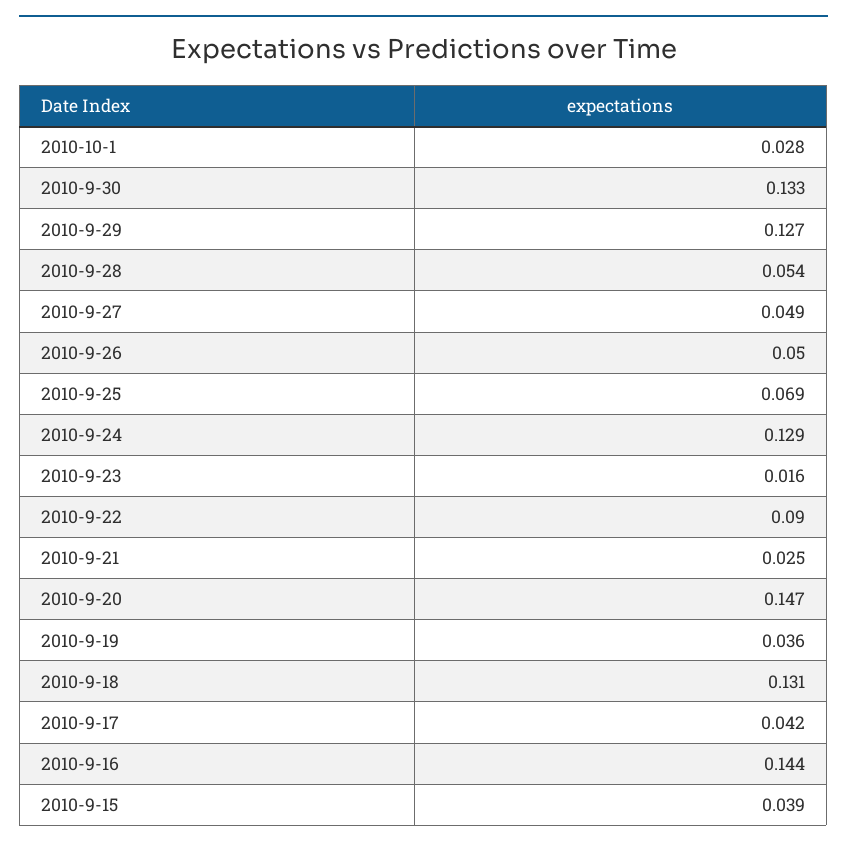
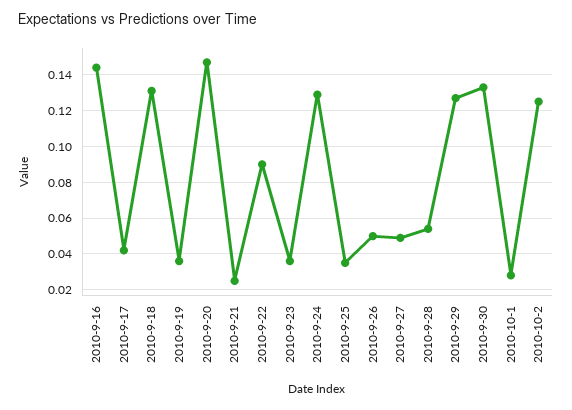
2010-9-25: 0.069 -> 0.035
2010-9-23: 0.016 -> 0.035
2010-9-15: 0.039 -> none
2010-10-2: none -> 0.125

